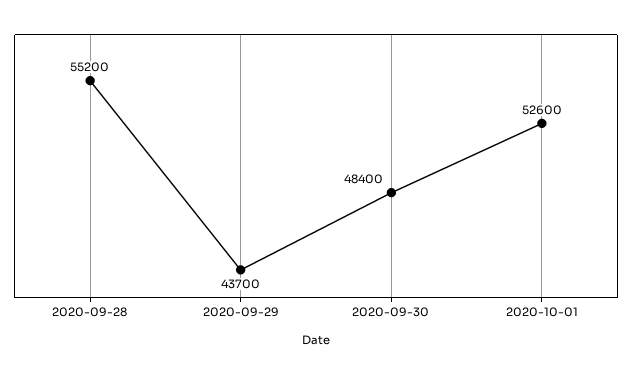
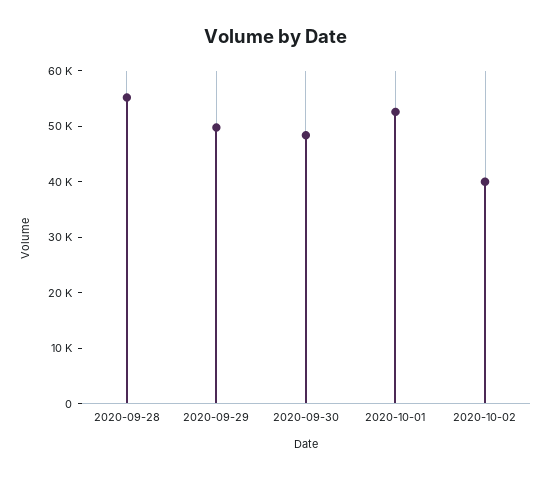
2020-09-29: 43700 -> 50000
2020-10-02: none -> 40000

